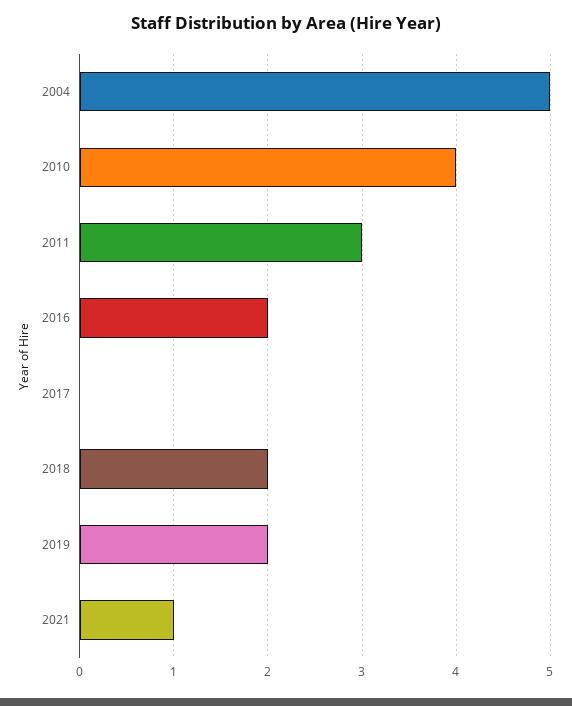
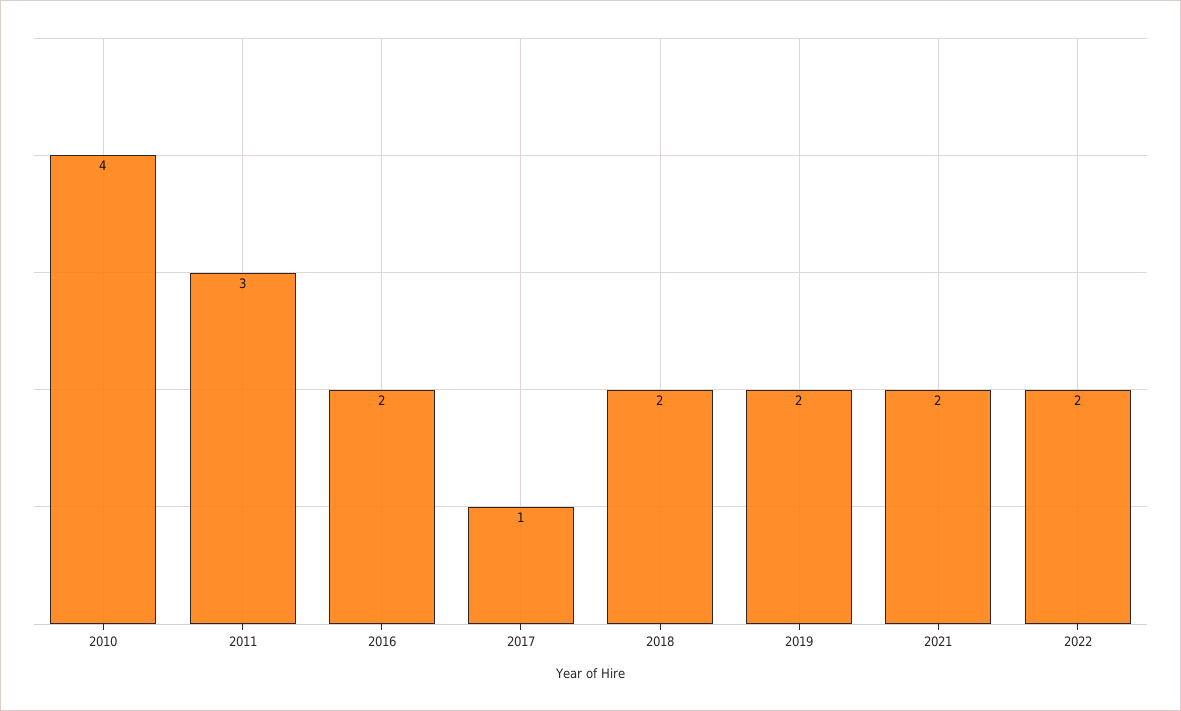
2004: 5 -> none
2017: 0 -> 1
2021: 1 -> 2
2022: none -> 2

